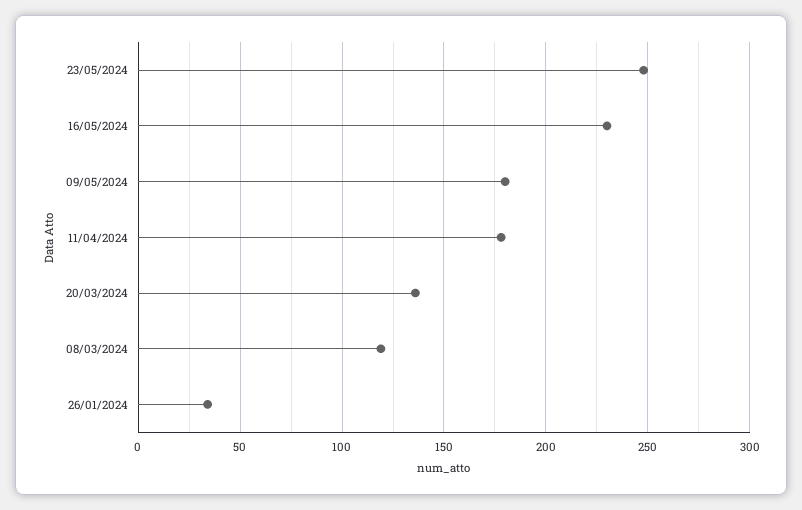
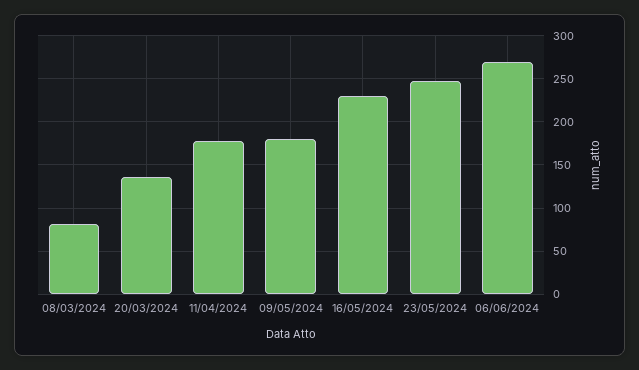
08/03/2024: 120 -> 80
26/01/2024: 35 -> none
06/06/2024: none -> 270

